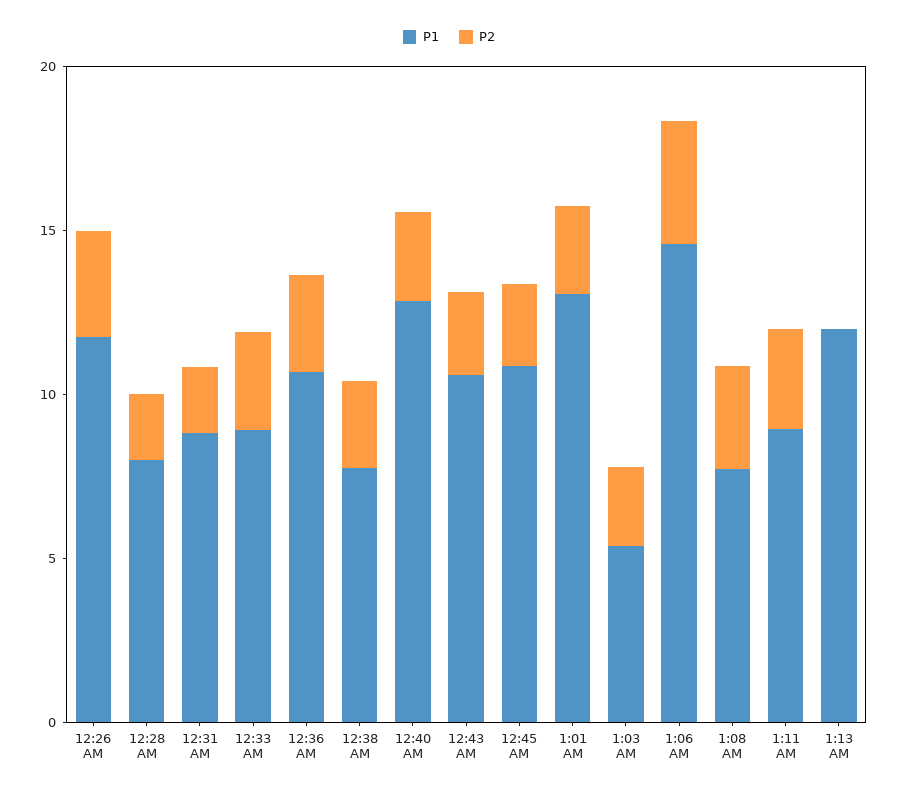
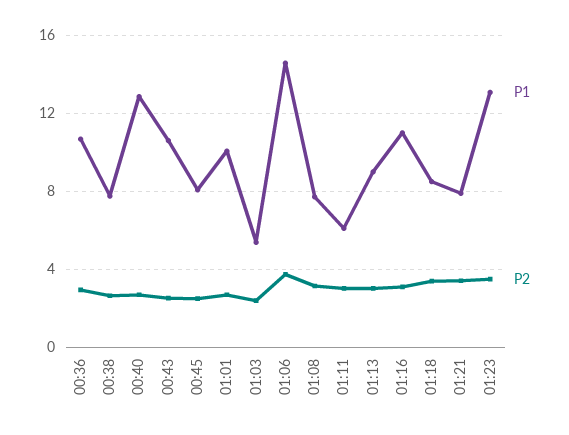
P1, 12:26 AM: 12 -> none
P2, 12:26 AM: 3 -> none
P1, 12:28 AM: 8 -> none
P2, 12:28 AM: 2 -> none
P1, 12:31 AM: 9 -> none
P2, 12:31 AM: 2 -> none
P1, 12:33 AM: 9 -> none
P2, 12:33 AM: 3 -> none
P1, 12:45 AM: 11 -> 8
P1, 1:01 AM: 13 -> 10
P1, 1:11 AM: 9 -> 6
P1, 1:13 AM: 12 -> 9
P2, 1:13 AM: 0 -> 3
P1, 01:16: none -> 11
P2, 01:16: none -> 3
P1, 01:18: none -> 8.5
P2, 01:18: none -> 3.5
P1, 01:21: none -> 8
P2, 01:21: none -> 3.5
P1, 01:23: none -> 13
P2, 01:23: none -> 3.5

